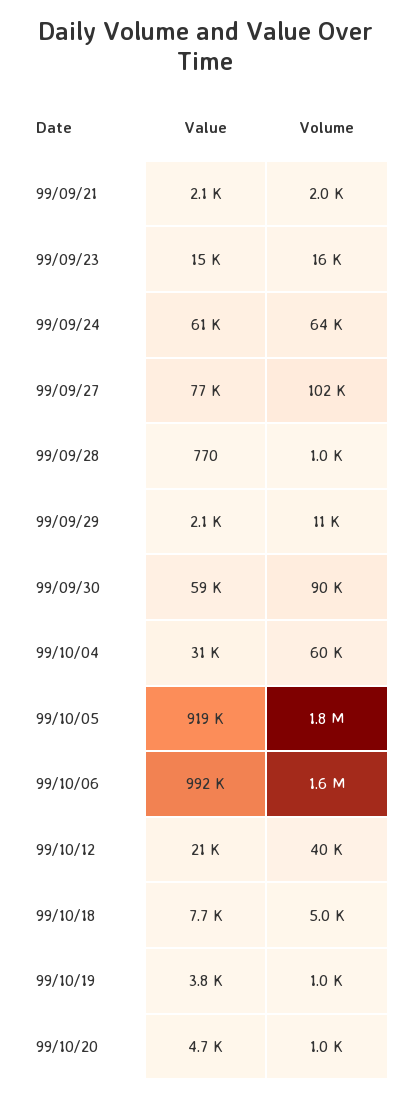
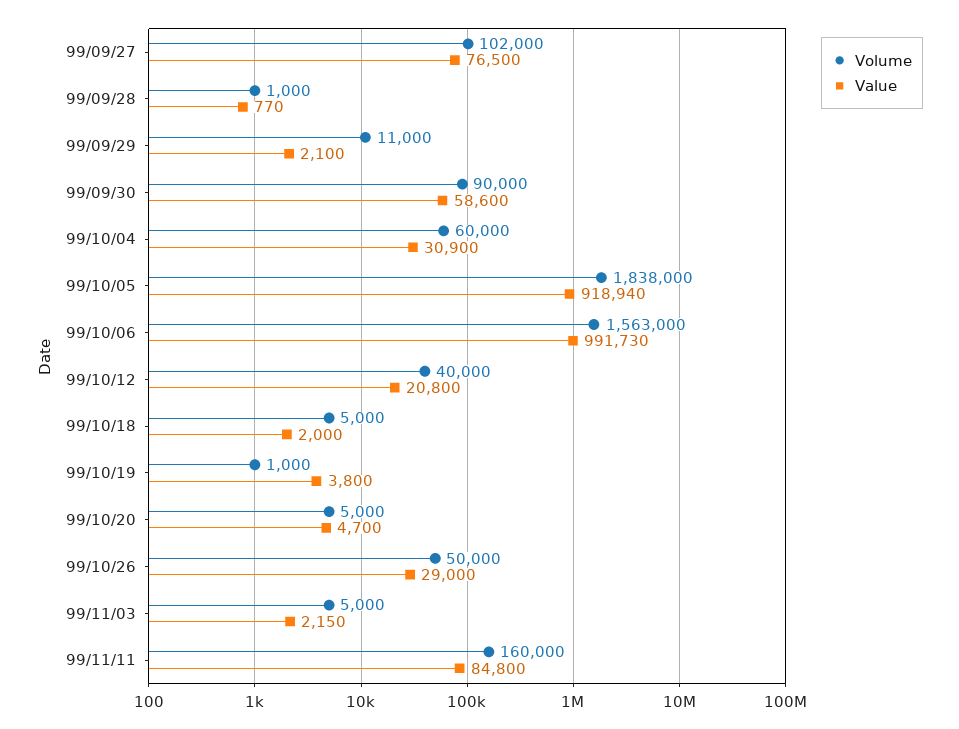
Value, 99/09/21: 2100 -> none
Volume, 99/09/21: 2000 -> none
Value, 99/09/23: 15000 -> none
Volume, 99/09/23: 16000 -> none
Value, 99/09/24: 61000 -> none
Volume, 99/09/24: 64000 -> none
Value, 99/10/18: 7700 -> 2000
Volume, 99/10/20: 1000 -> 5000
Volume, 99/10/26: none -> 50000
Value, 99/10/26: none -> 29000
Volume, 99/11/03: none -> 5000
Value, 99/11/03: none -> 2150
Volume, 99/11/11: none -> 160000
Value, 99/11/11: none -> 84800

